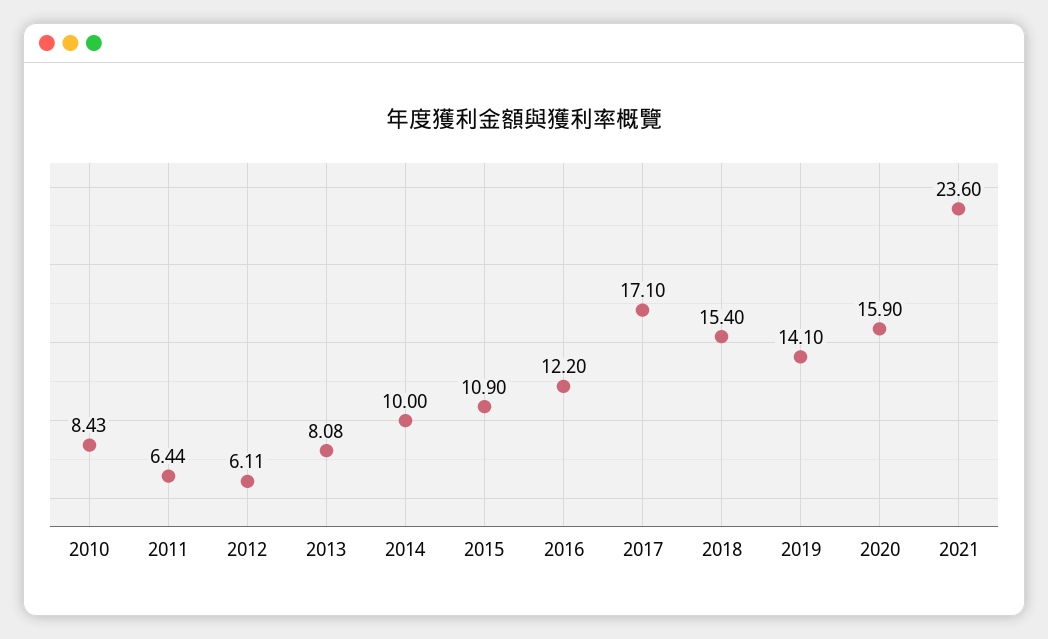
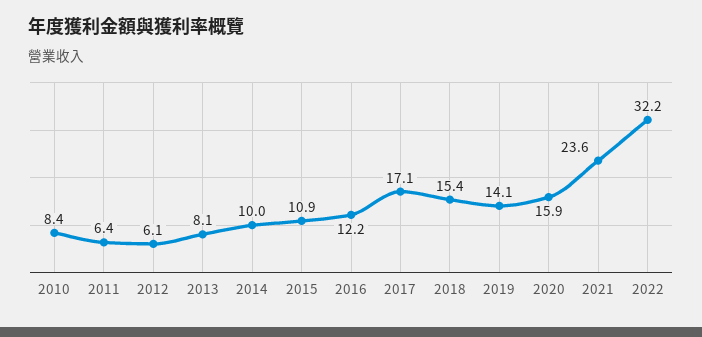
2022: none -> 32.2

